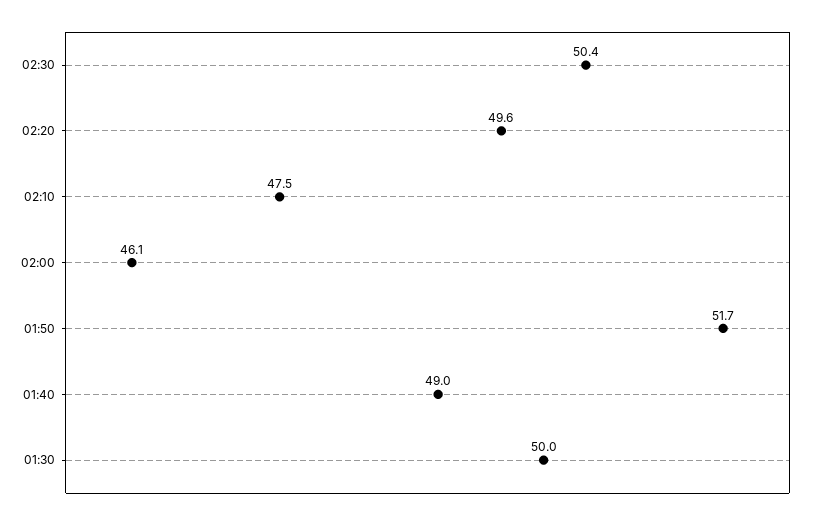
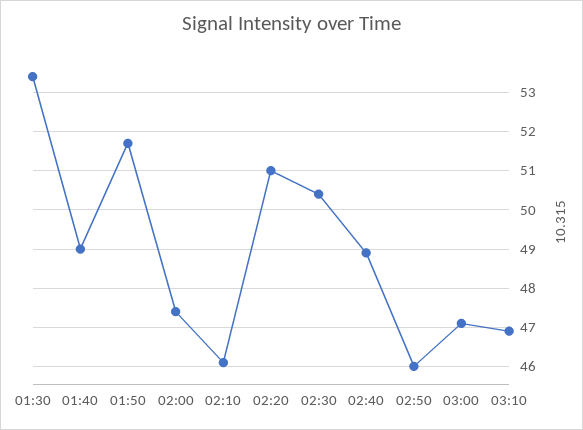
02:20: 49.6 -> 51
02:10: 47.5 -> 46
02:00: 46.1 -> 47.5
01:30: 50 -> 53.5
02:40: none -> 49
02:50: none -> 46
03:00: none -> 47
03:10: none -> 47

